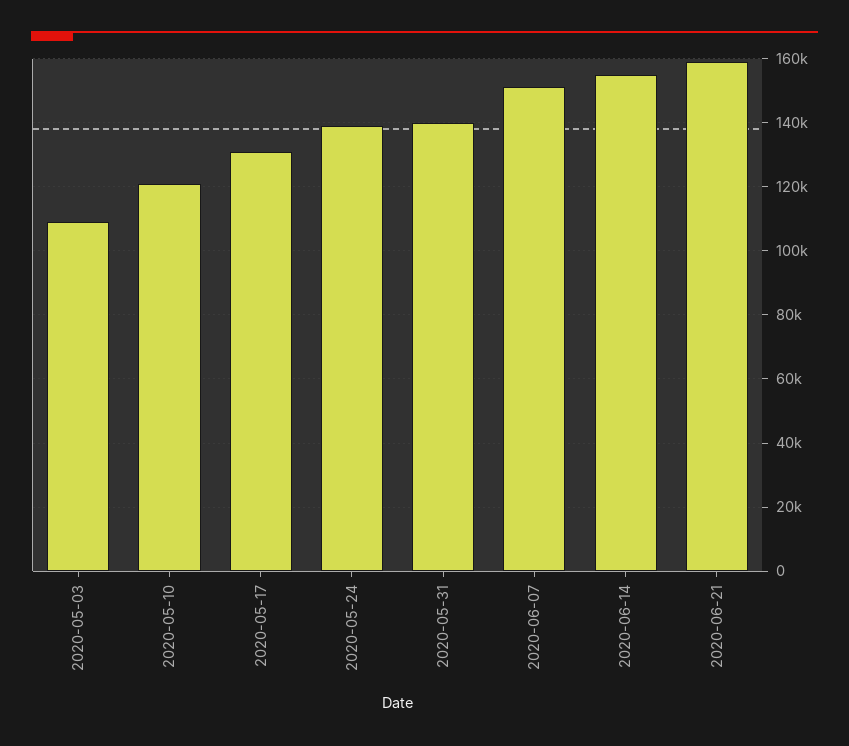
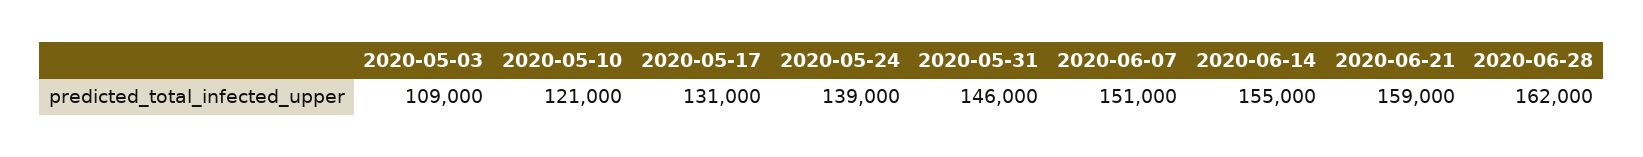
2020-05-31: 140000 -> 146000
2020-06-28: none -> 162000

